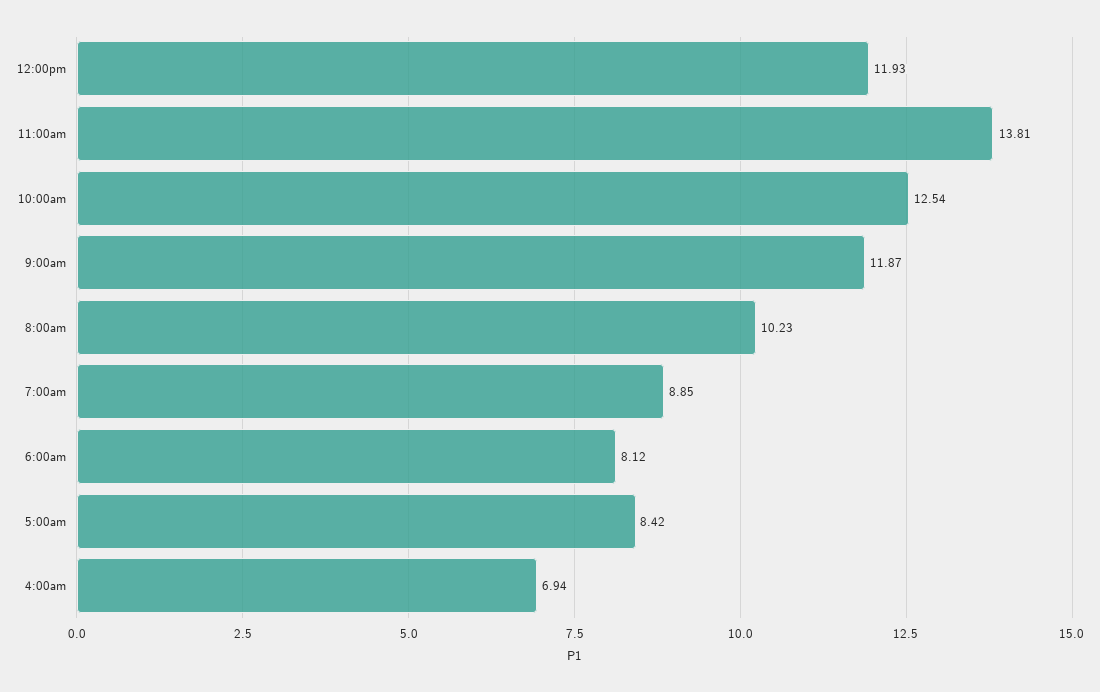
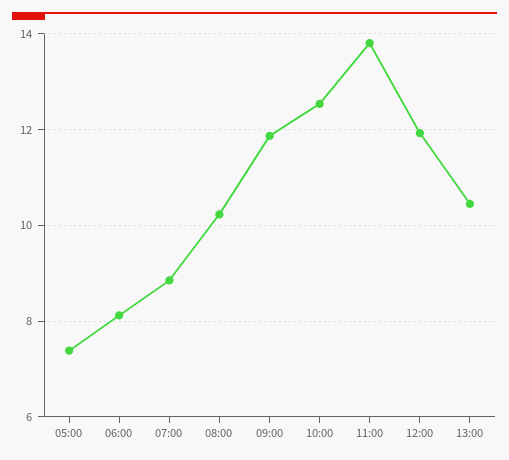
5:00am: 8.42 -> 7.4
4:00am: 6.94 -> none
13:00: none -> 10.4

